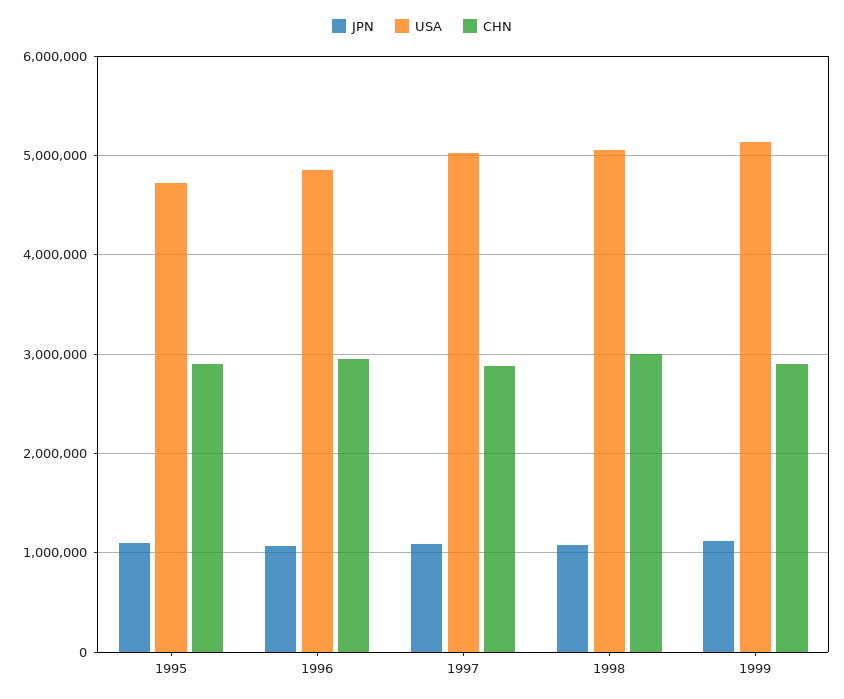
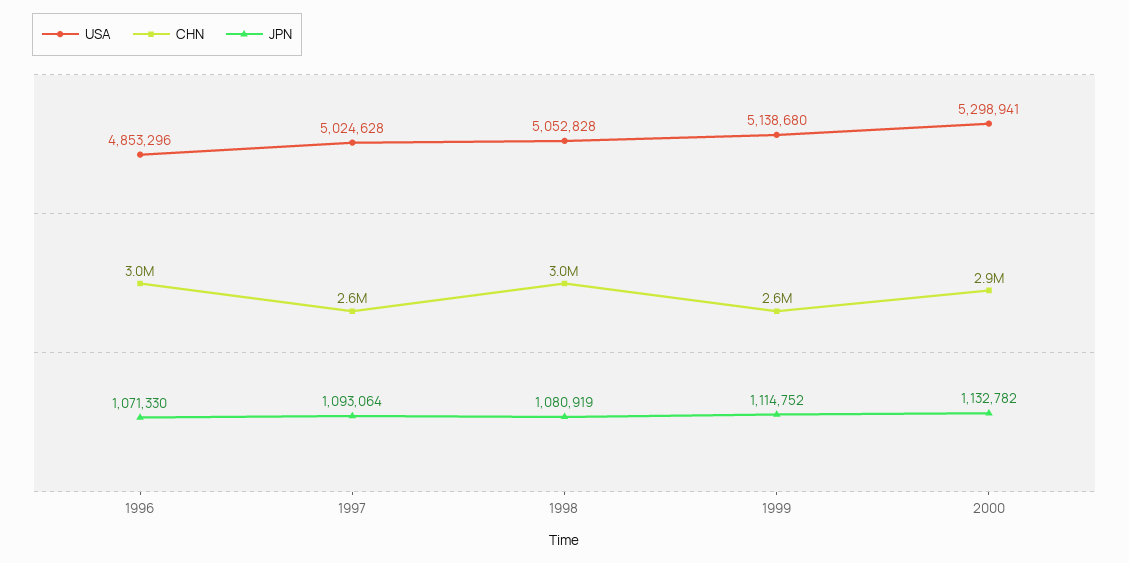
JPN, 1995: 1100000 -> none
USA, 1995: 4700000 -> none
CHN, 1995: 2900000 -> none
CHN, 1997: 2900000 -> 2600000
CHN, 1999: 2900000 -> 2600000
USA, 2000: none -> 5298941
CHN, 2000: none -> 2900000
JPN, 2000: none -> 1132782

